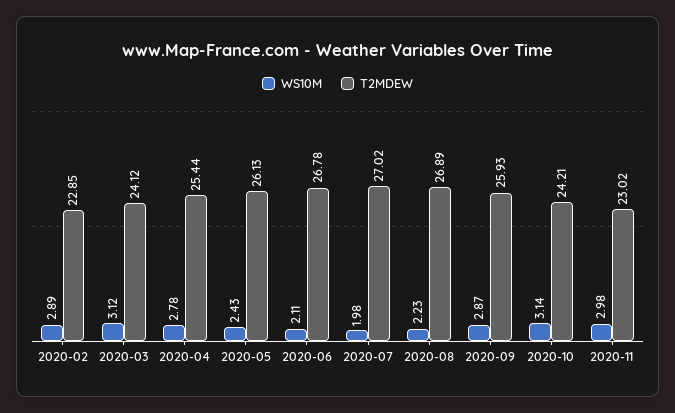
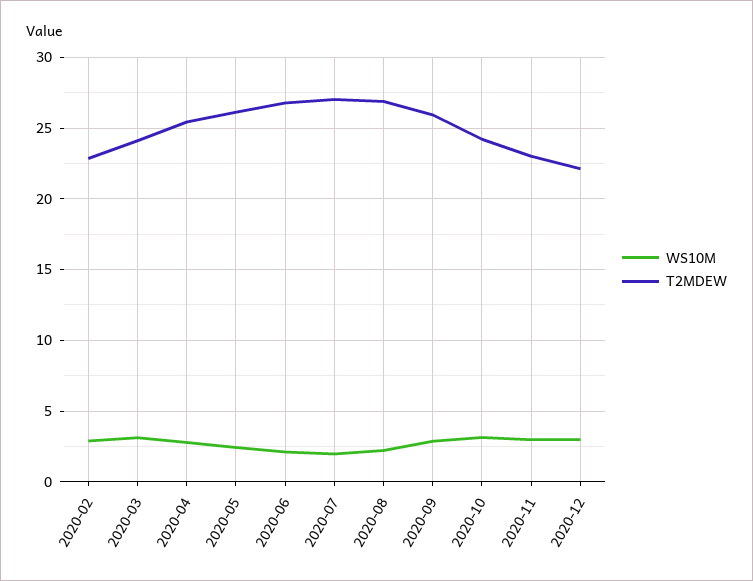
WS10M, 2020-12: none -> 3
T2MDEW, 2020-12: none -> 22

